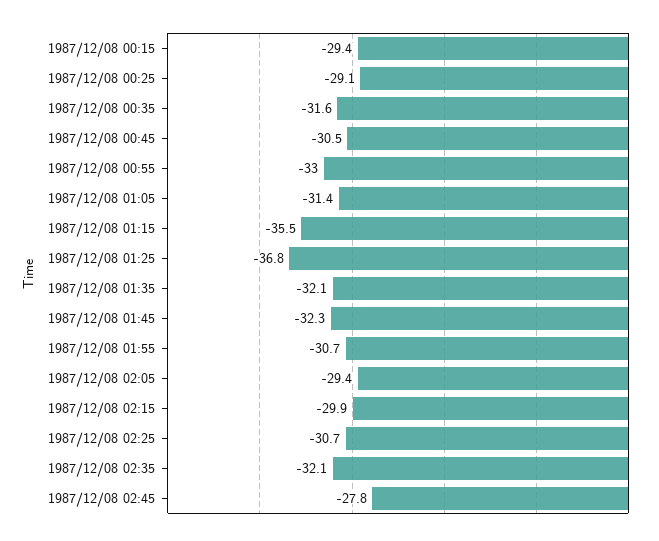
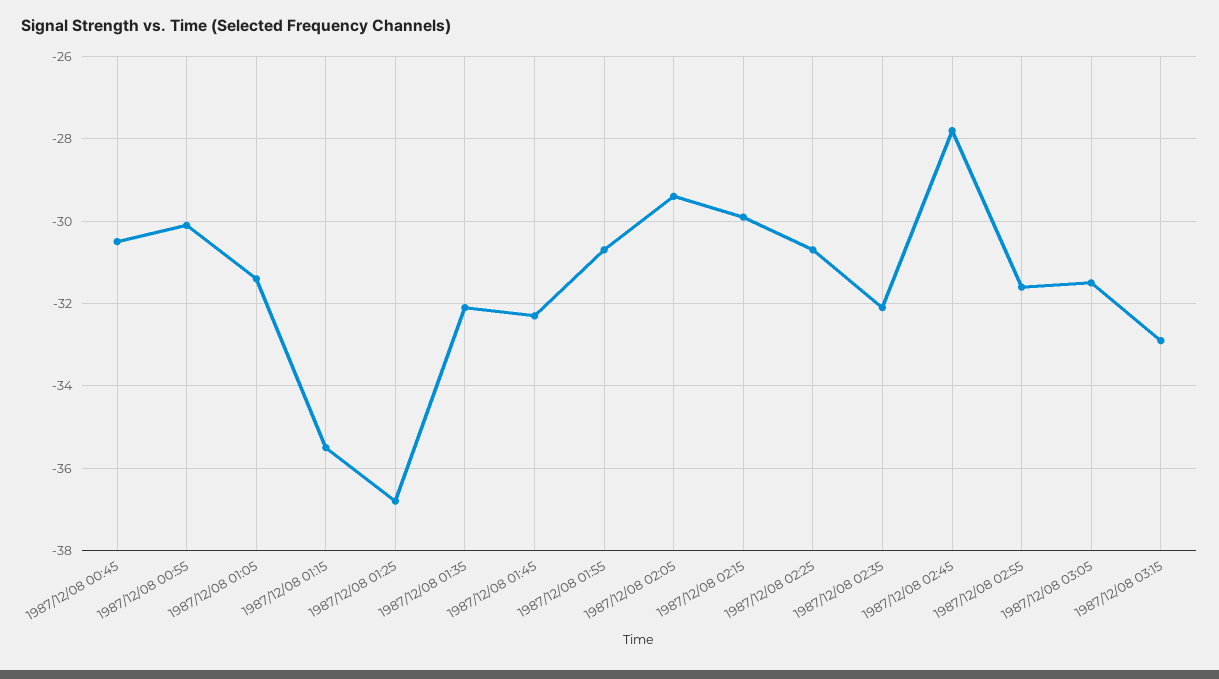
1987/12/08 00:15: -29.4 -> none
1987/12/08 00:25: -29.1 -> none
1987/12/08 00:35: -31.6 -> none
1987/12/08 00:55: -33 -> -30
1987/12/08 02:55: none -> -31.5
1987/12/08 03:05: none -> -31.5
1987/12/08 03:15: none -> -33

